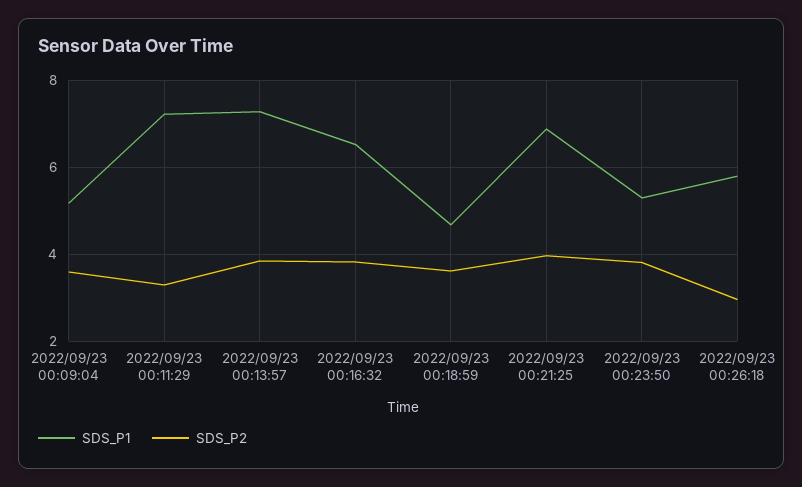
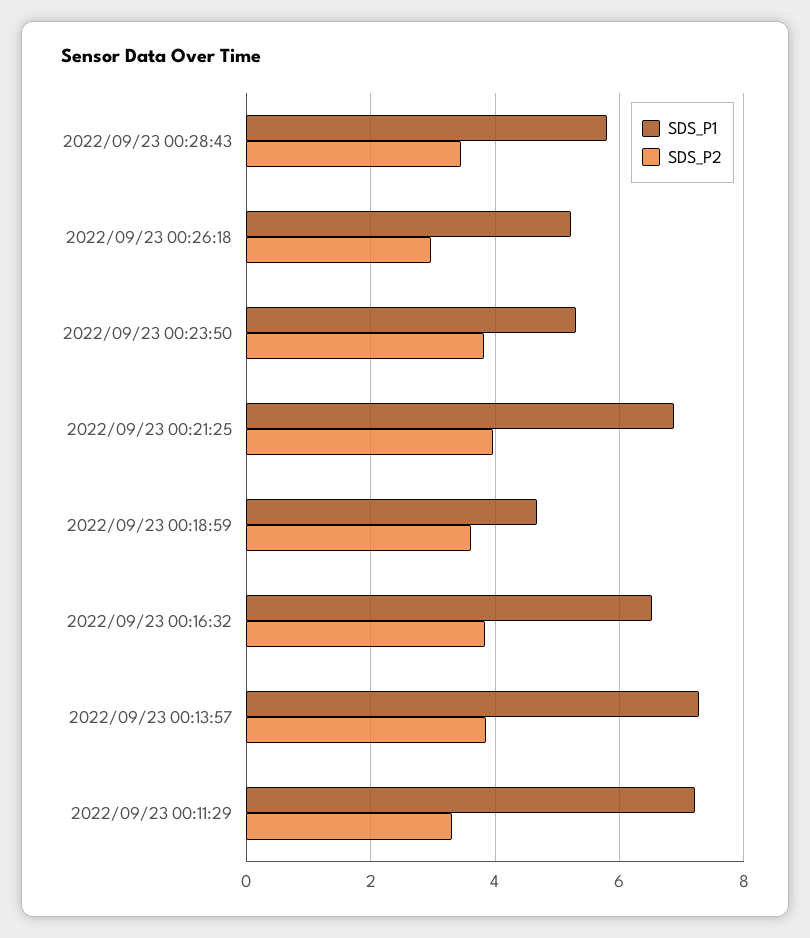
SDS_P1, 2022/09/23 00:09:04: 5.2 -> none
SDS_P2, 2022/09/23 00:09:04: 3.6 -> none
SDS_P1, 2022/09/23 00:26:18: 5.8 -> 5.2
SDS_P1, 2022/09/23 00:28:43: none -> 5.8
SDS_P2, 2022/09/23 00:28:43: none -> 3.4

